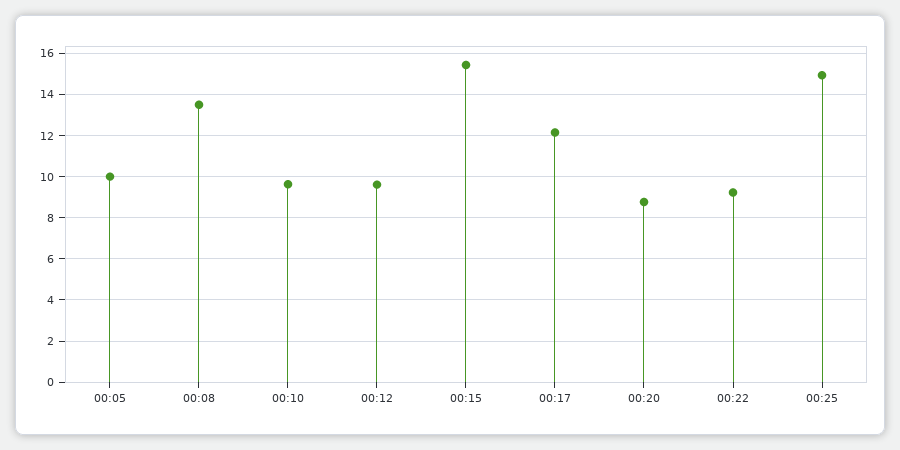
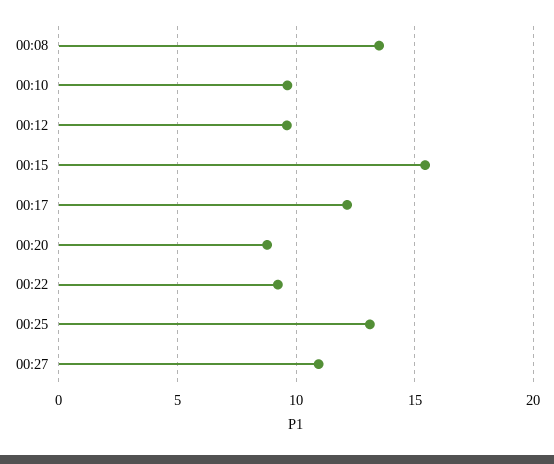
00:05: 10 -> none
00:25: 15 -> 13
00:27: none -> 11

